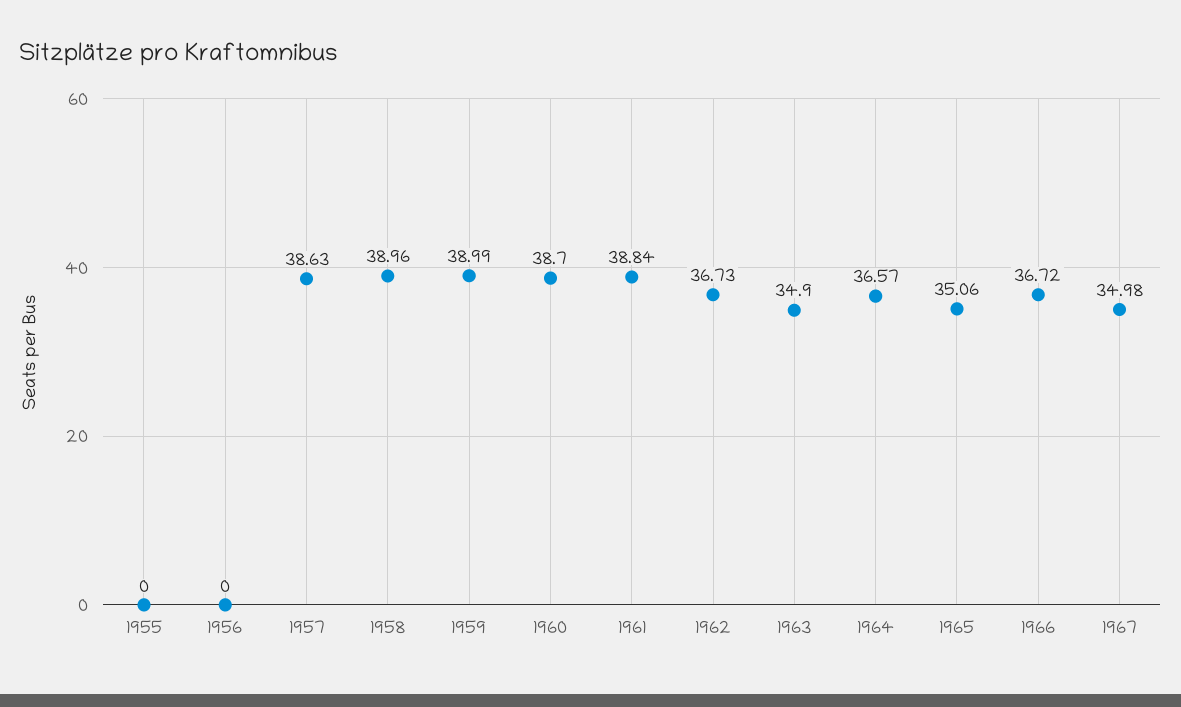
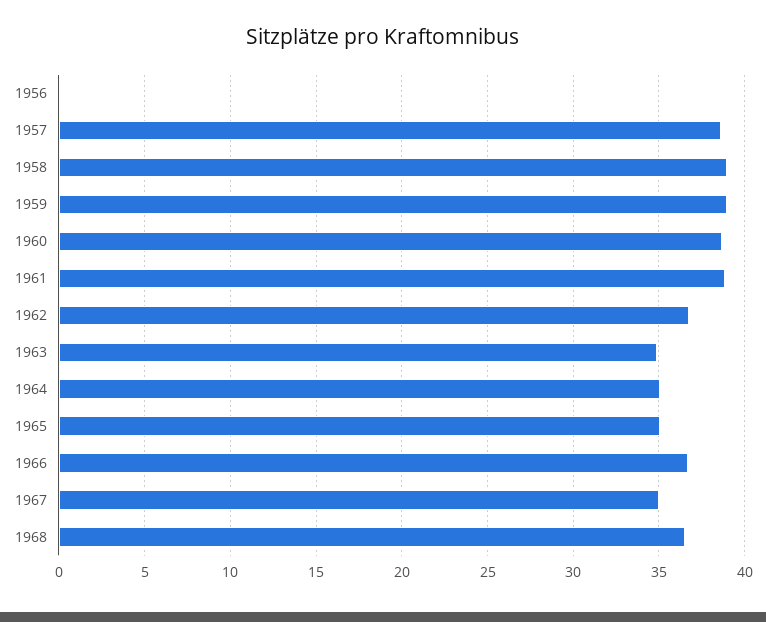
1955: 0 -> none
1964: 36.57 -> 35
1968: none -> 36.5

